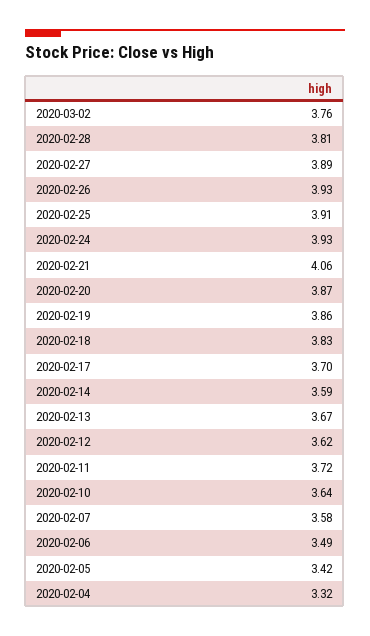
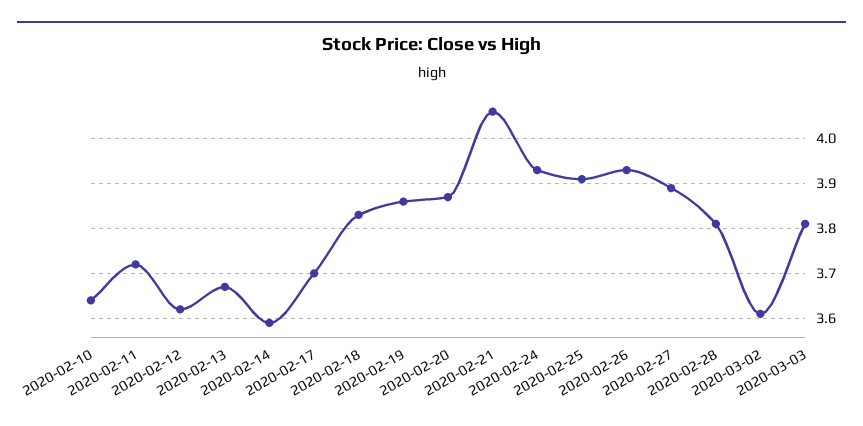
2020-03-02: 3.76 -> 3.6
2020-02-07: 3.58 -> none
2020-02-06: 3.49 -> none
2020-02-05: 3.42 -> none
2020-02-04: 3.32 -> none
2020-03-03: none -> 3.8

